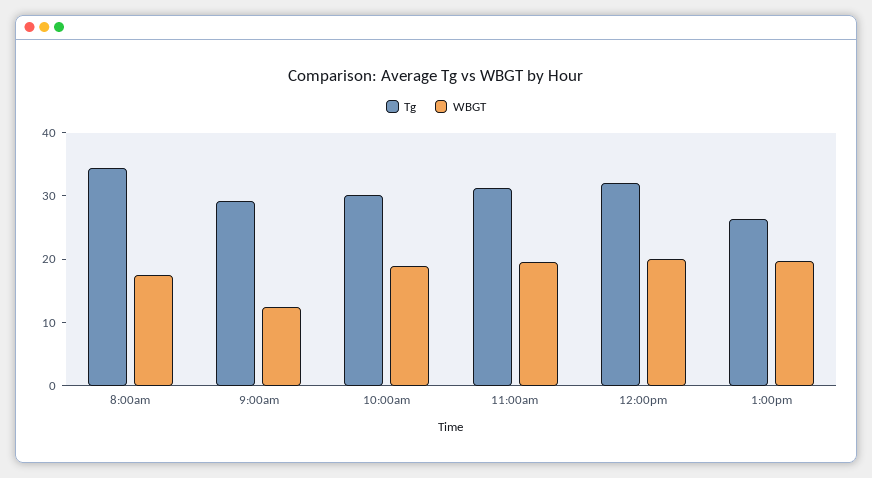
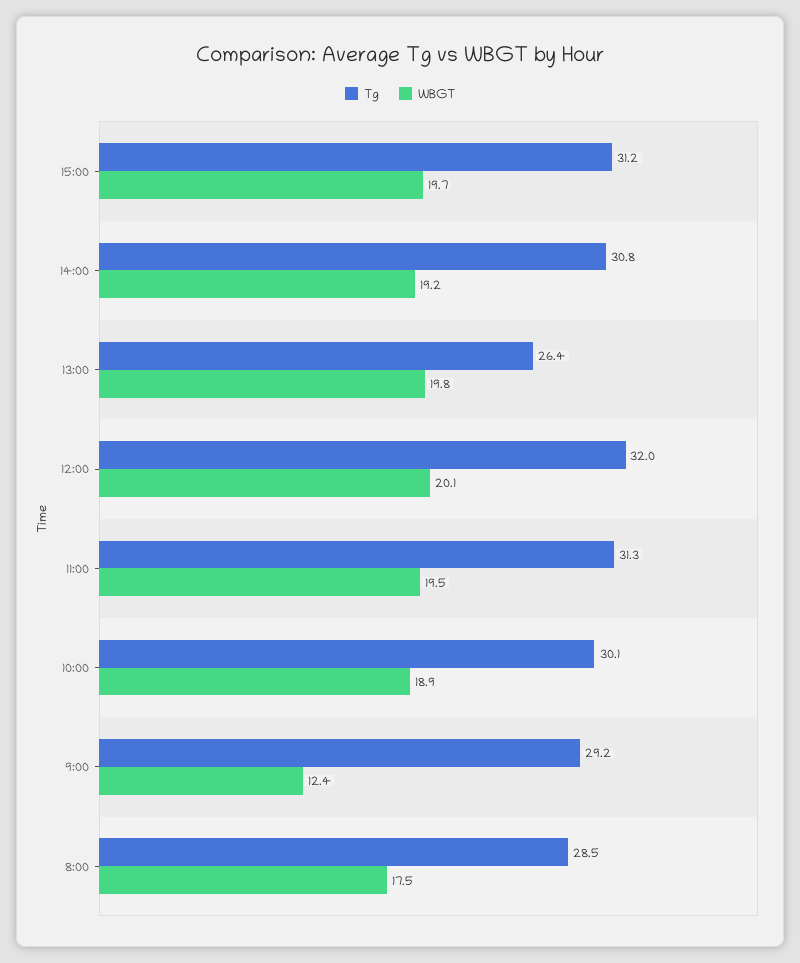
Tg, 8:00am: 34 -> 28.5
Tg, 15:00: none -> 31.2
WBGT, 15:00: none -> 19.7
Tg, 14:00: none -> 30.8
WBGT, 14:00: none -> 19.2

